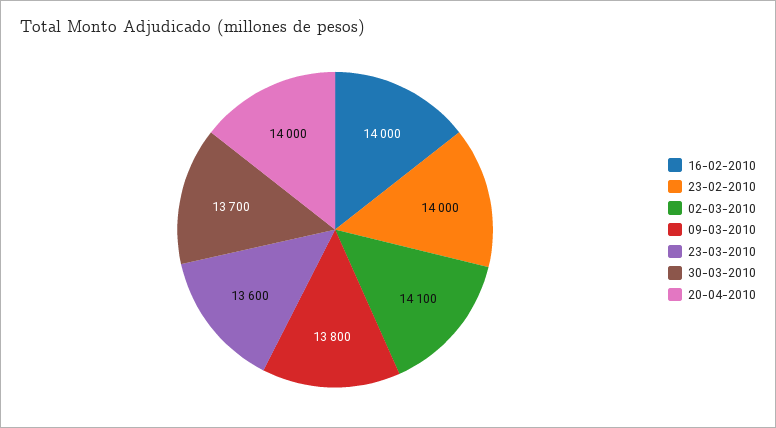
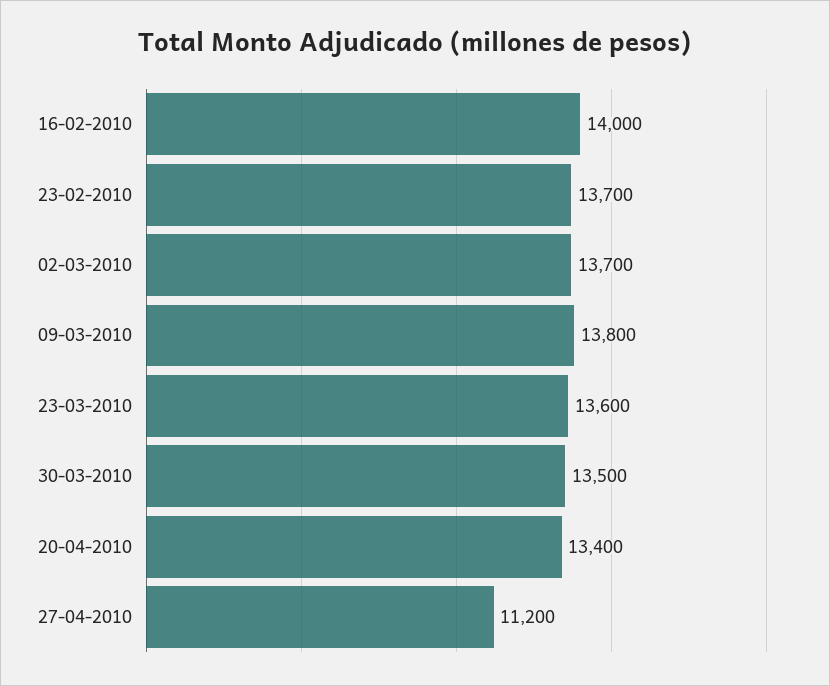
23-02-2010: 14000 -> 13700
02-03-2010: 14100 -> 13700
30-03-2010: 13700 -> 13500
20-04-2010: 14000 -> 13400
27-04-2010: none -> 11200

